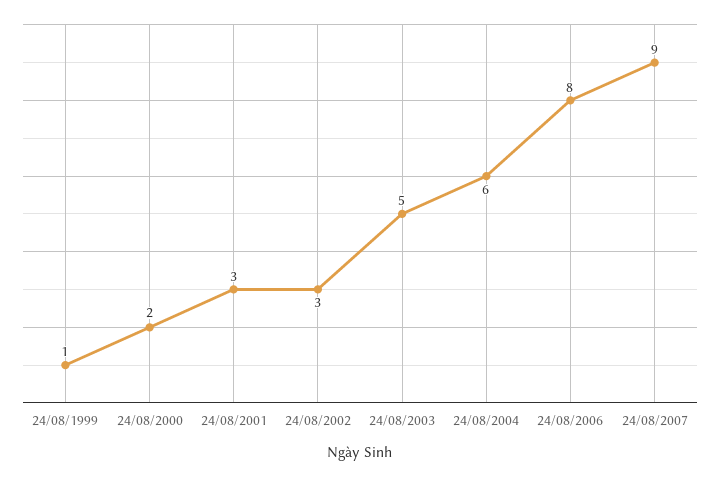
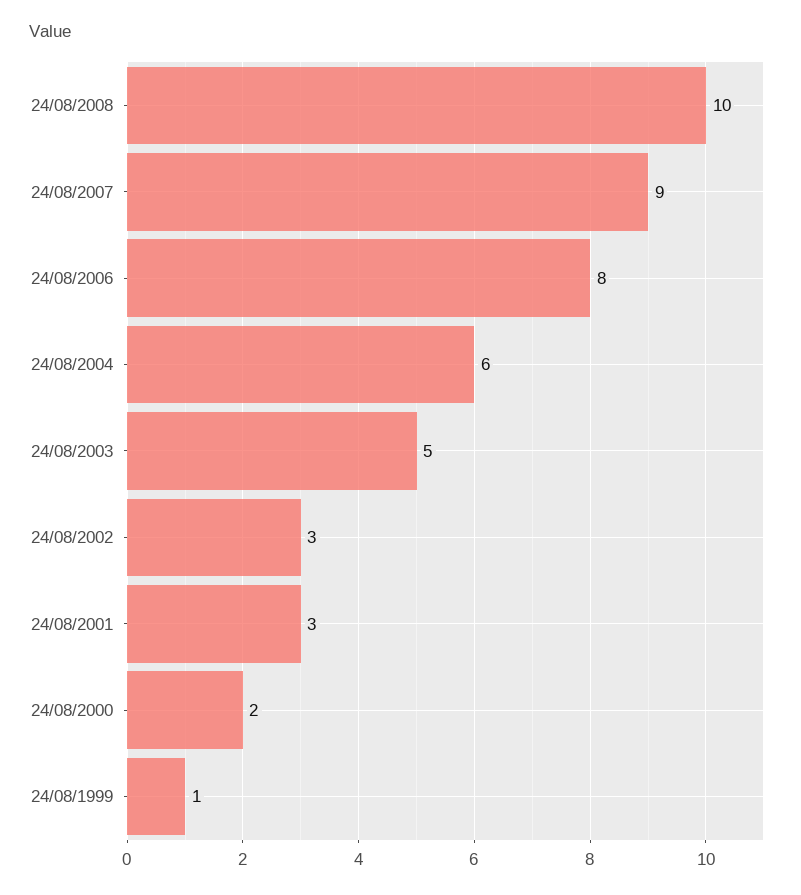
24/08/2008: none -> 10

